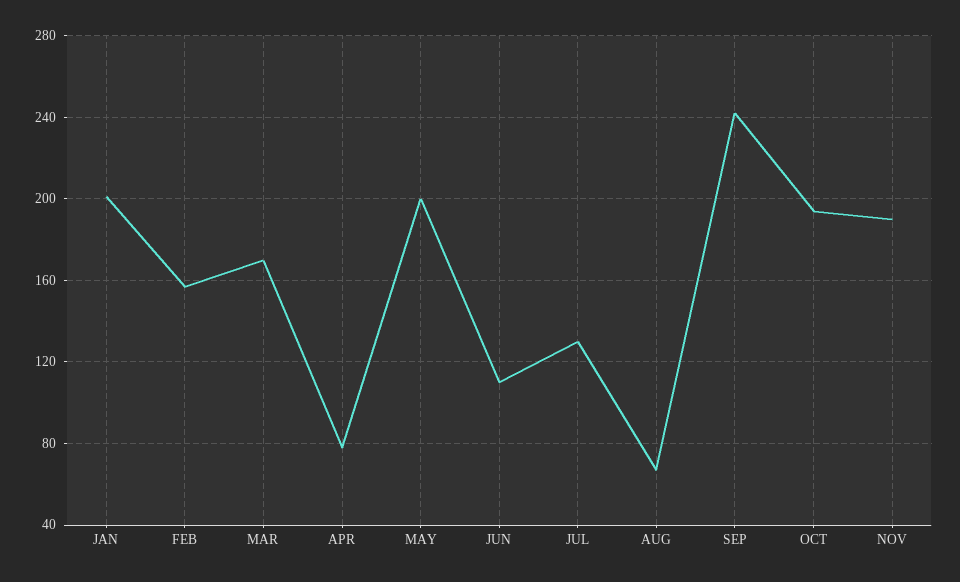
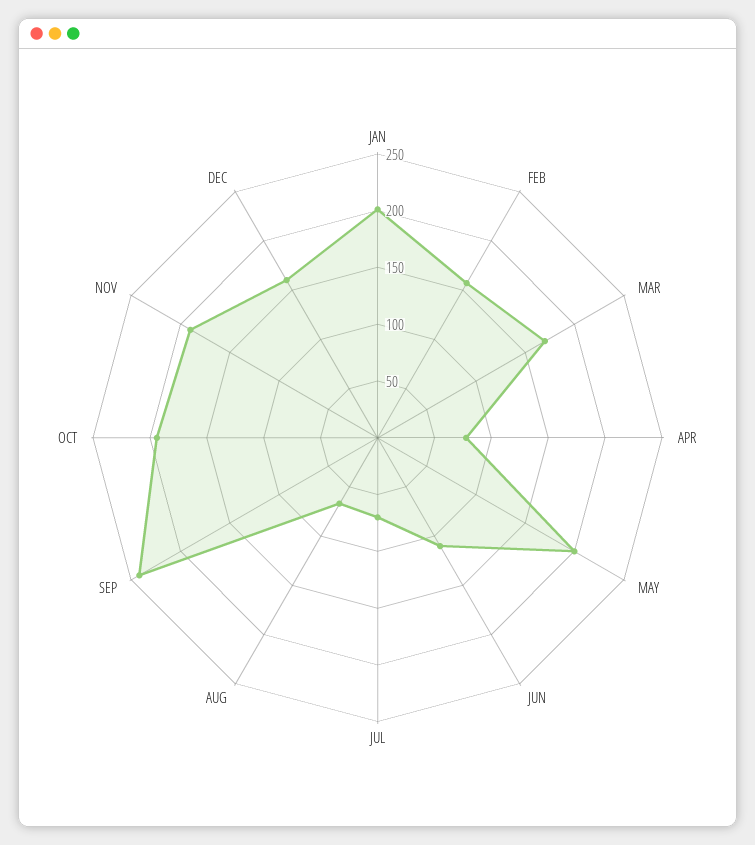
JUL: 130 -> 70
DEC: none -> 160

